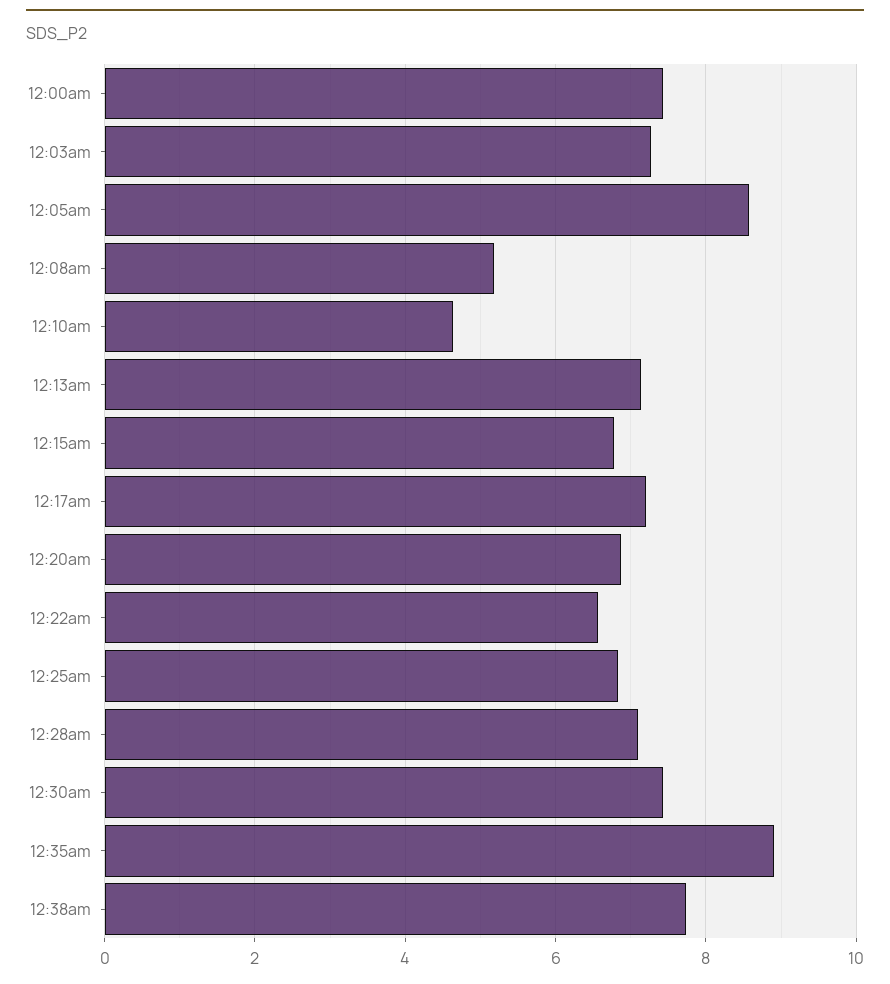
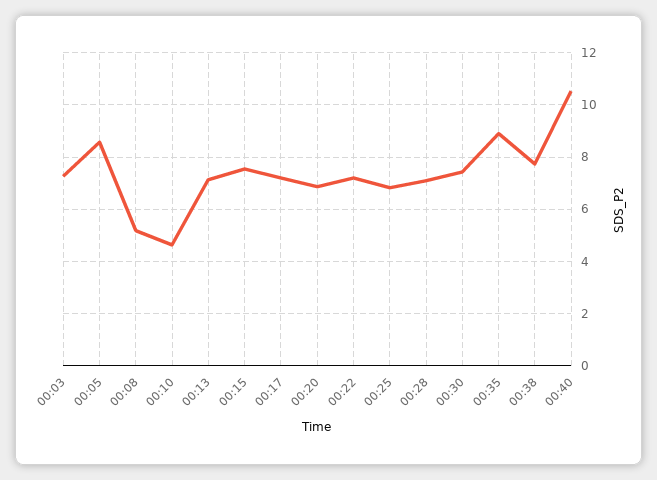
12:00am: 7.4 -> none
12:15am: 6.8 -> 7.5
12:22am: 6.6 -> 7.25
00:40: none -> 10.5

